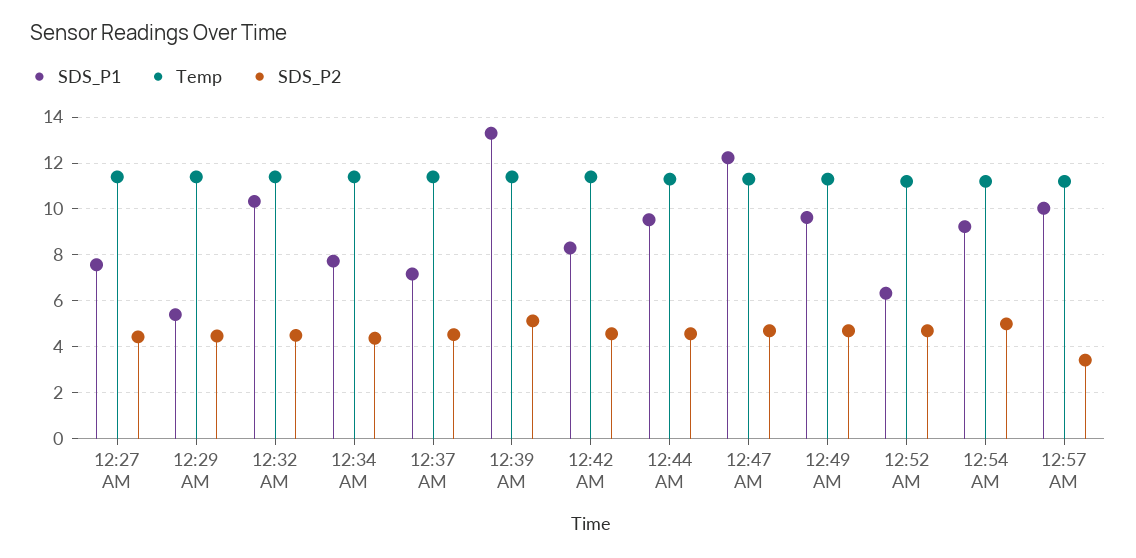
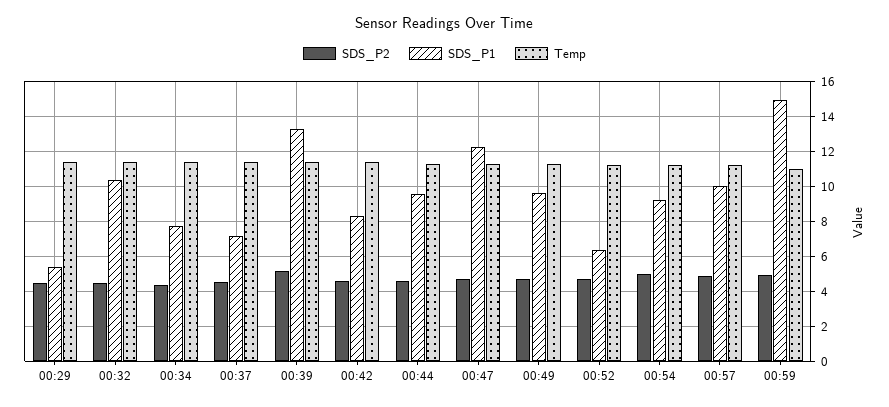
SDS_P1, 12:27 AM: 7.5 -> none
Temp, 12:27 AM: 11.5 -> none
SDS_P2, 12:27 AM: 4.5 -> none
SDS_P2, 12:57 AM: 3.5 -> 5
SDS_P2, 00:59: none -> 5
SDS_P1, 00:59: none -> 15
Temp, 00:59: none -> 11

